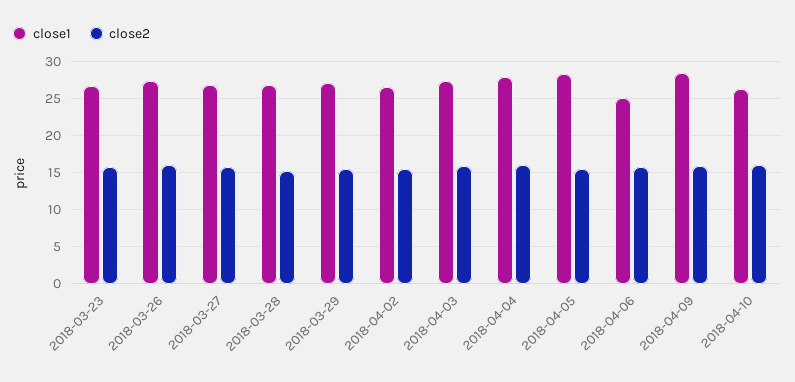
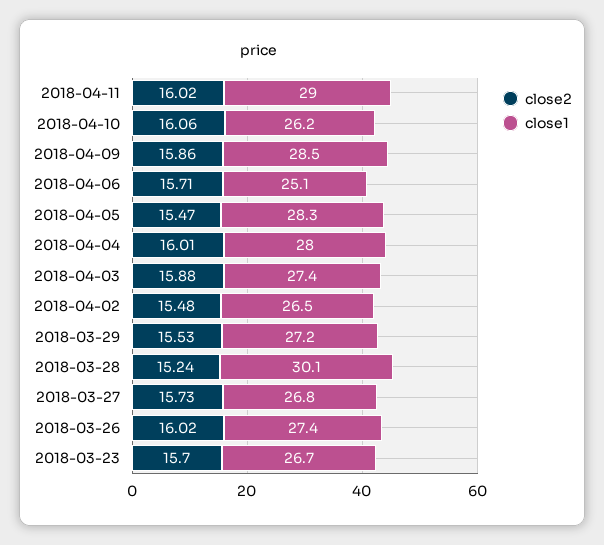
close1, 2018-03-28: 27 -> 30.1
close2, 2018-04-11: none -> 16.02
close1, 2018-04-11: none -> 29

